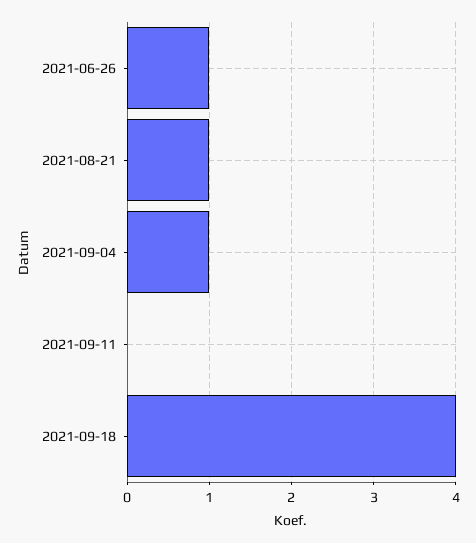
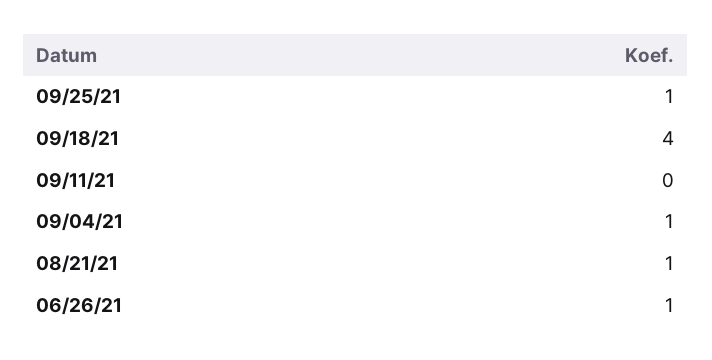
09/25/21: none -> 1

